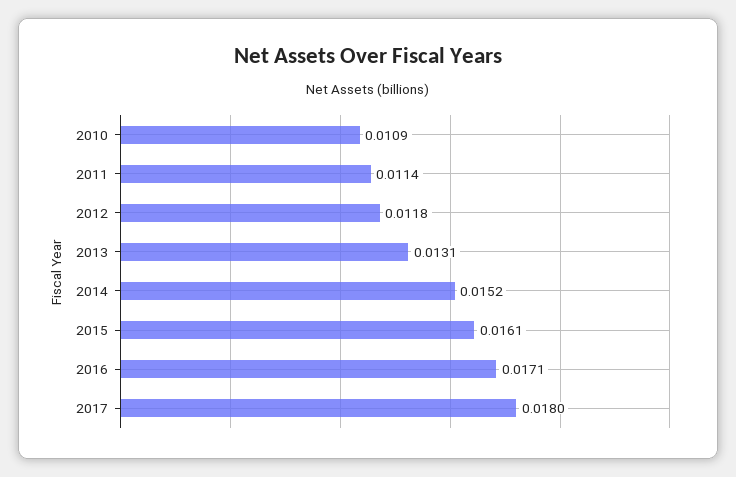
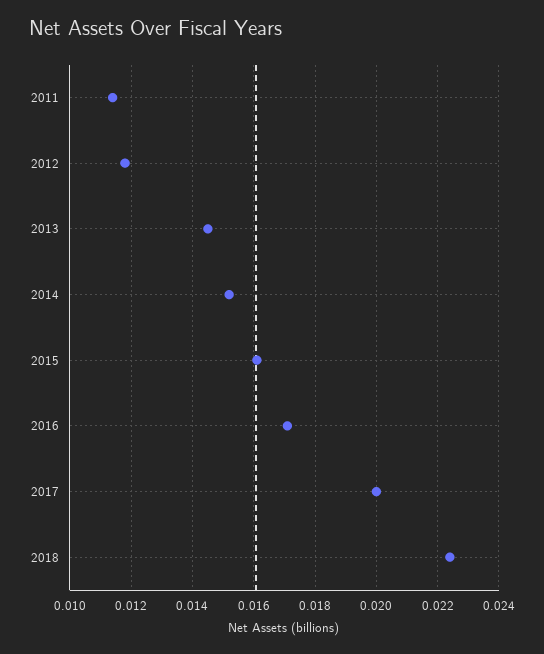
2010: 0.0109 -> none
2013: 0.0131 -> 0.0145
2017: 0.018 -> 0.02
2018: none -> 0.0225

